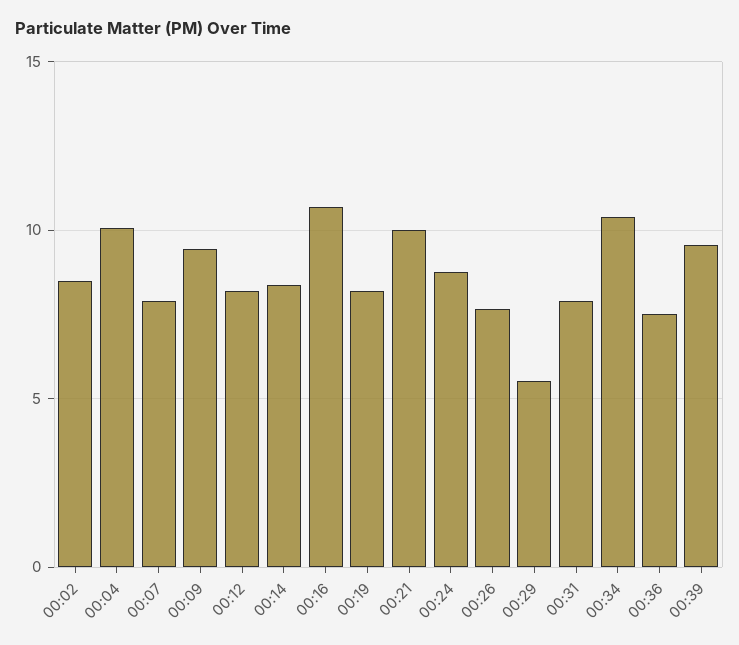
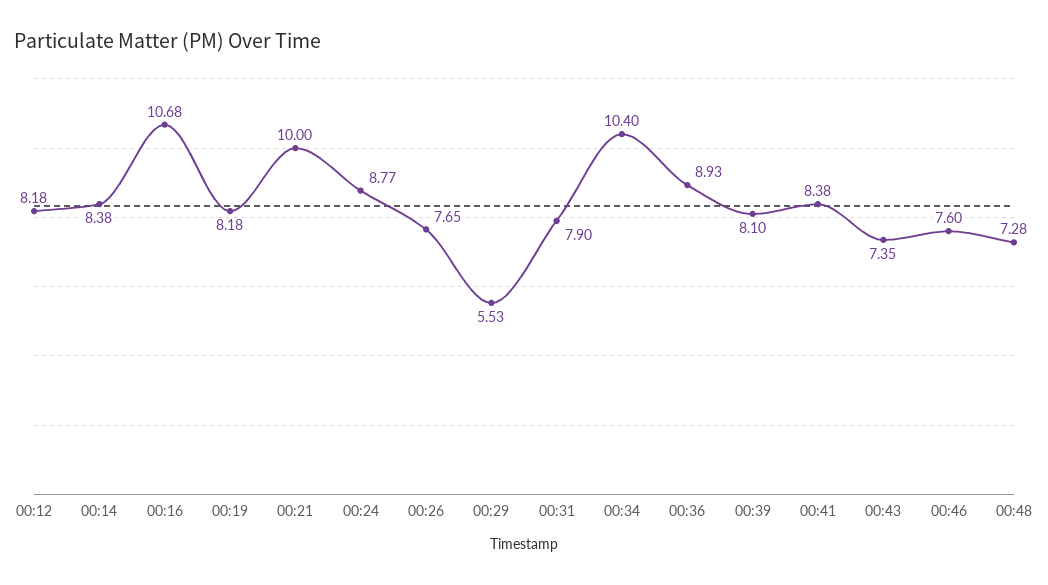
00:02: 8.5 -> none
00:04: 10 -> none
00:07: 8 -> none
00:09: 9.5 -> none
00:36: 7.5 -> 8.93
00:39: 9.5 -> 8.1
00:41: none -> 8.38
00:43: none -> 7.35
00:46: none -> 7.6
00:48: none -> 7.28

